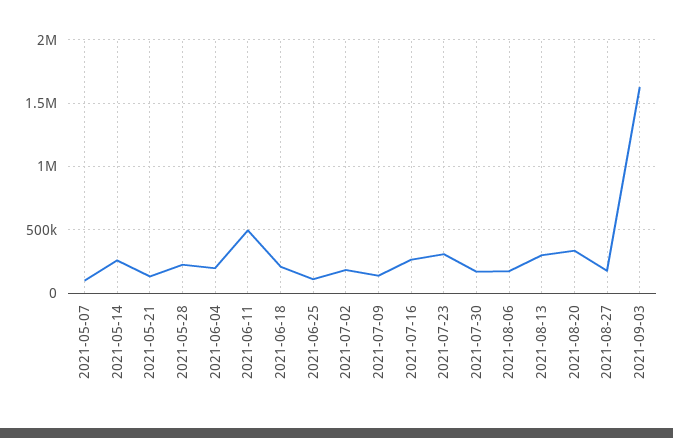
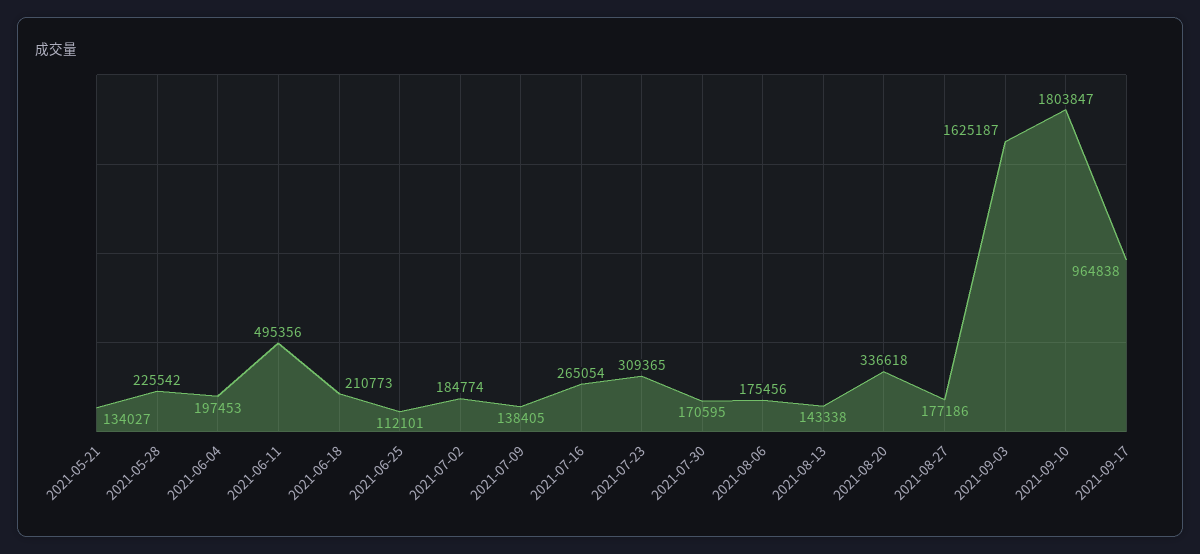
2021-05-07: 100000 -> none
2021-05-14: 250000 -> none
2021-08-13: 300000 -> 143338
2021-09-10: none -> 1803847
2021-09-17: none -> 964838

